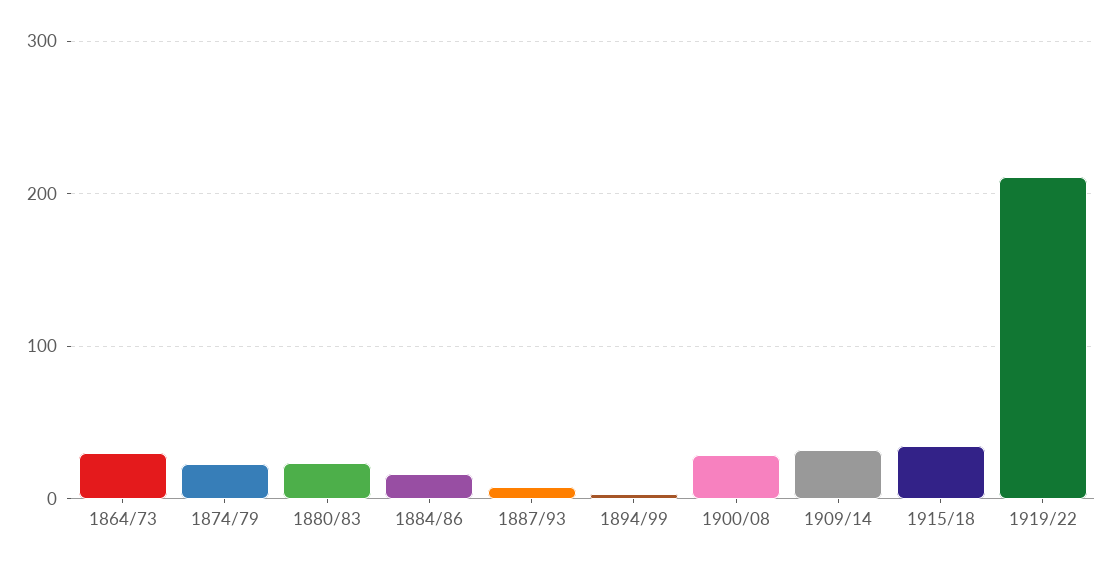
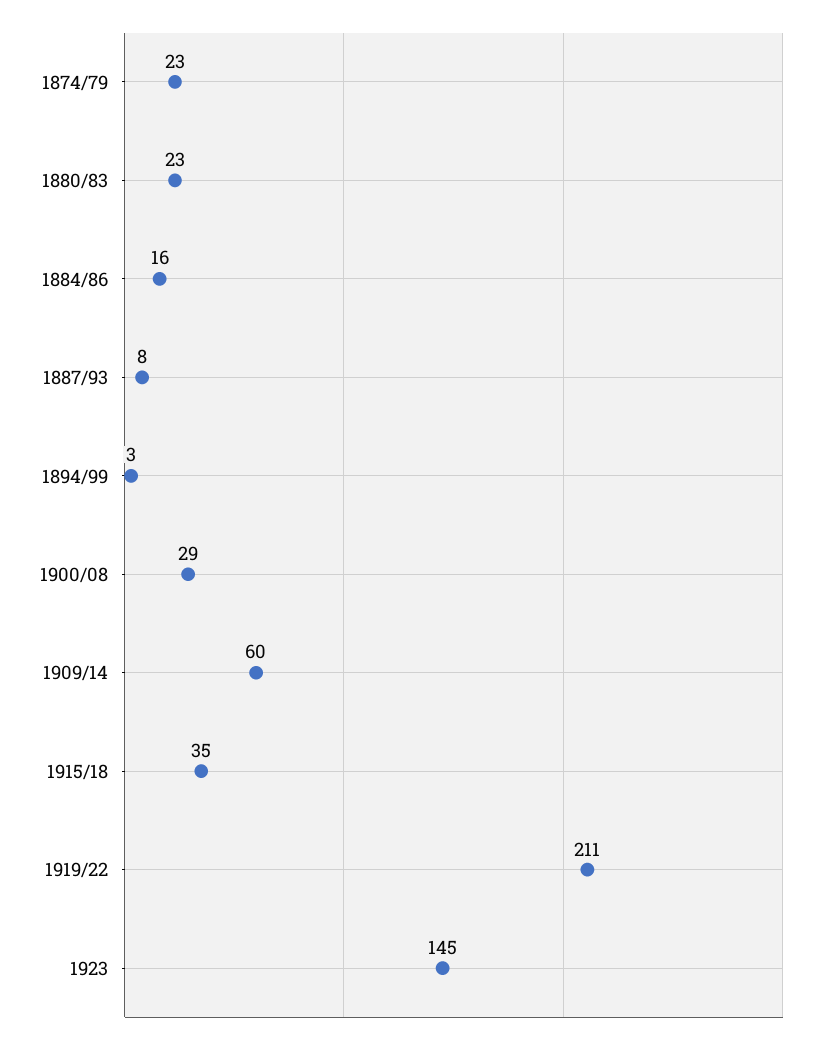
1864/73: 30 -> none
1909/14: 30 -> 60
1923: none -> 145

